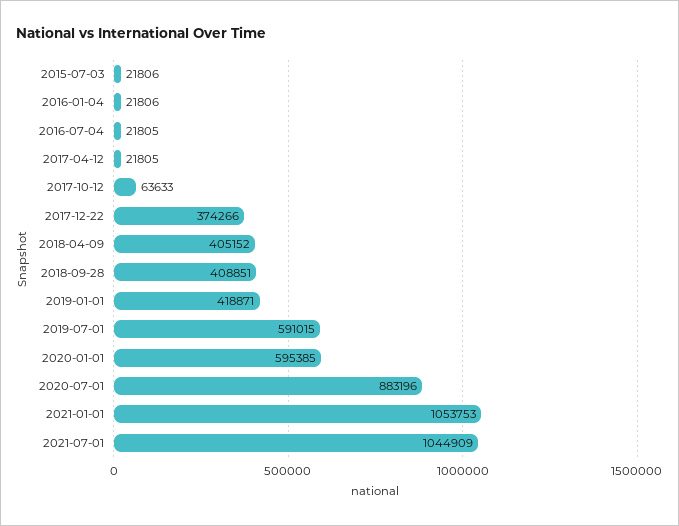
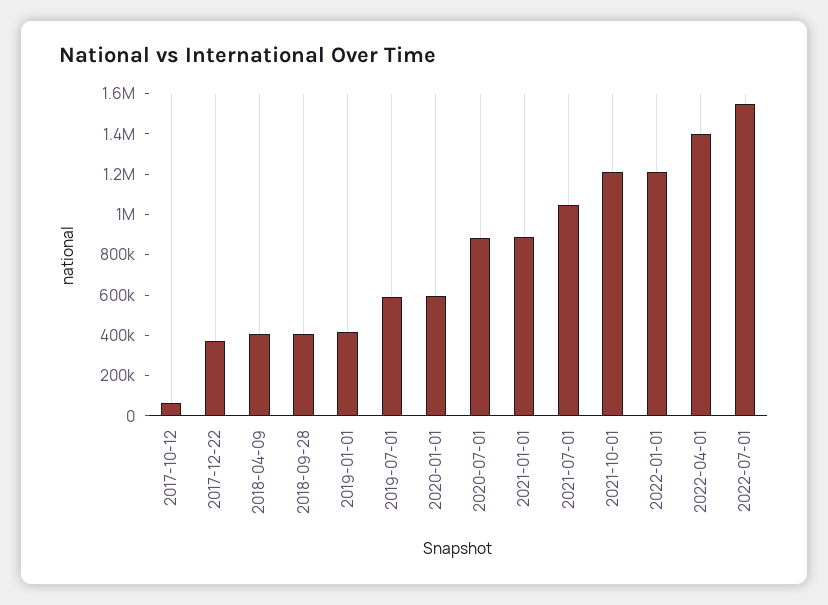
2015-07-03: 21806 -> none
2016-01-04: 21806 -> none
2016-07-04: 21805 -> none
2017-04-12: 21805 -> none
2021-01-01: 1053753 -> 900000
2021-10-01: none -> 1200000
2022-01-01: none -> 1200000
2022-04-01: none -> 1400000
2022-07-01: none -> 1550000

